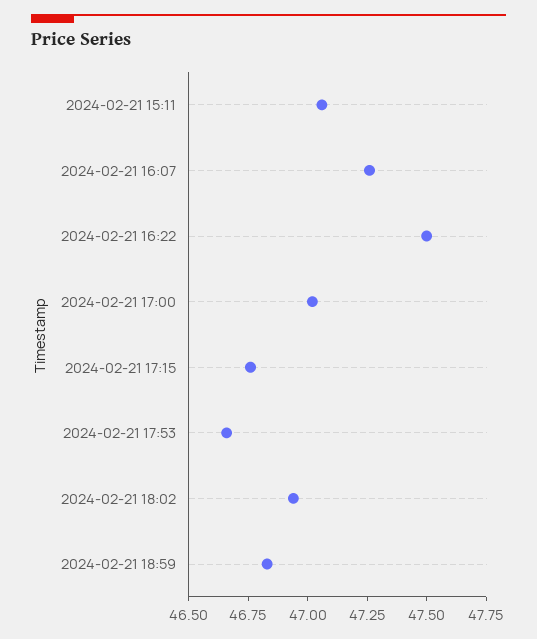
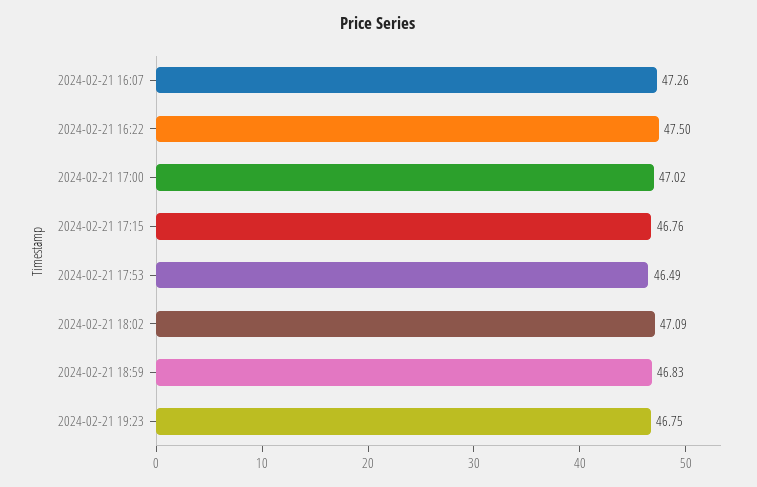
2024-02-21 15:11: 47.05 -> none
2024-02-21 17:53: 46.65 -> 46.49
2024-02-21 18:02: 46.95 -> 47.09
2024-02-21 19:23: none -> 46.75

